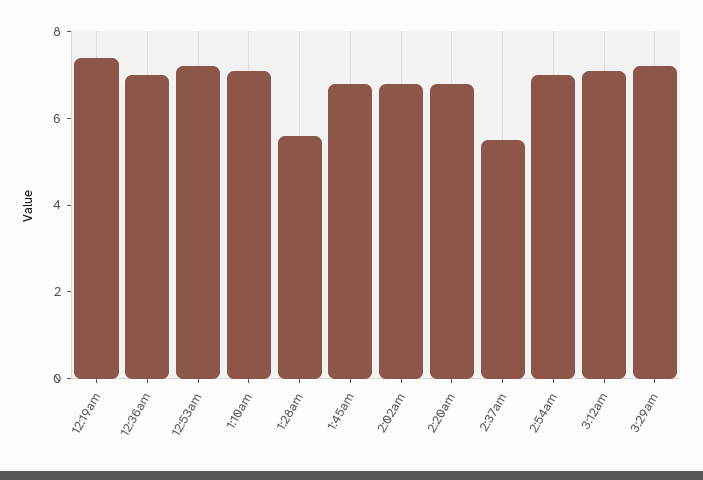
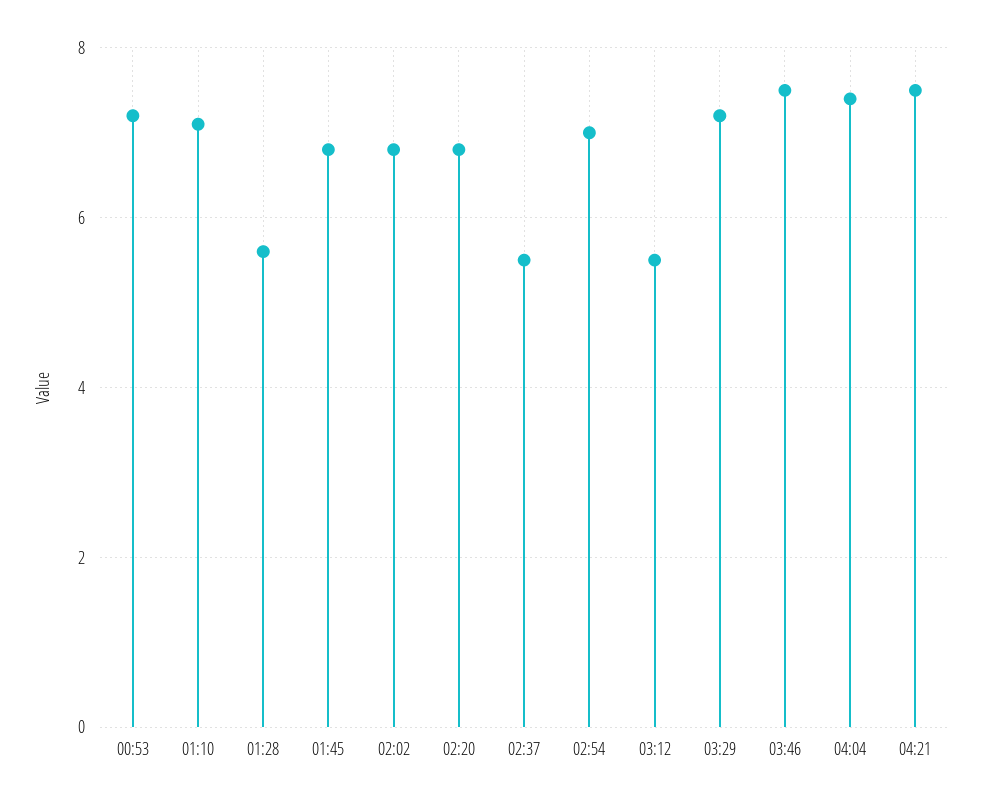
12:19am: 7.5 -> none
12:36am: 7 -> none
3:12am: 7 -> 5.5
03:46: none -> 7.5
04:04: none -> 7.5
04:21: none -> 7.5

